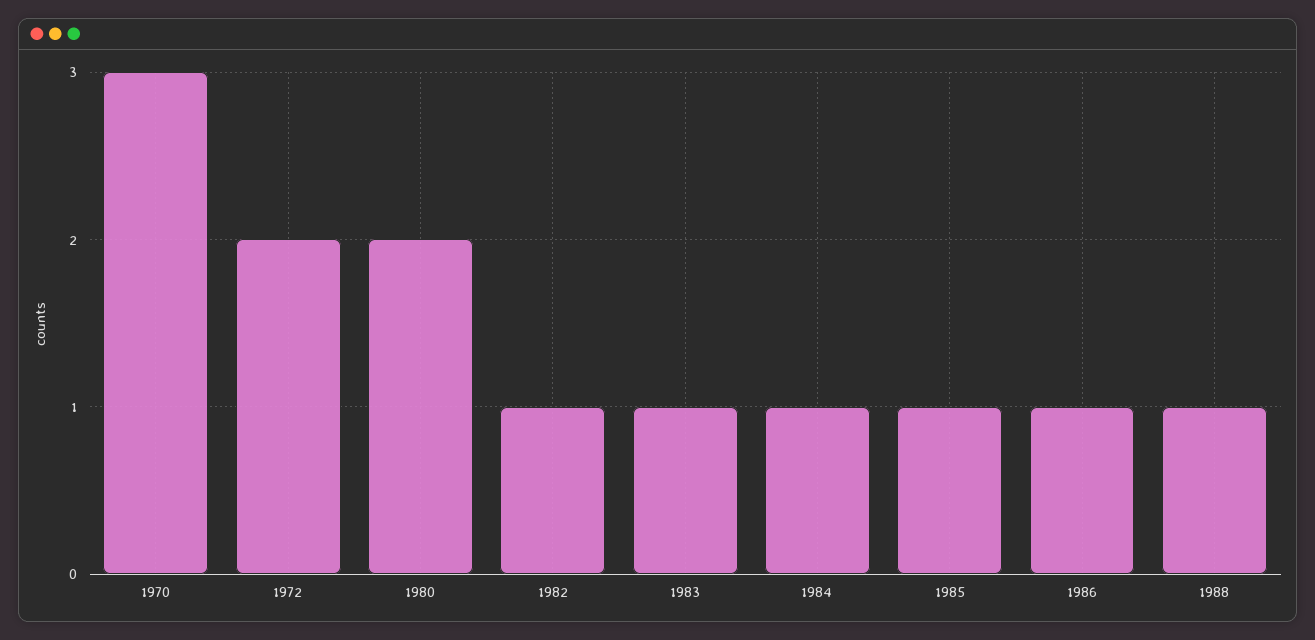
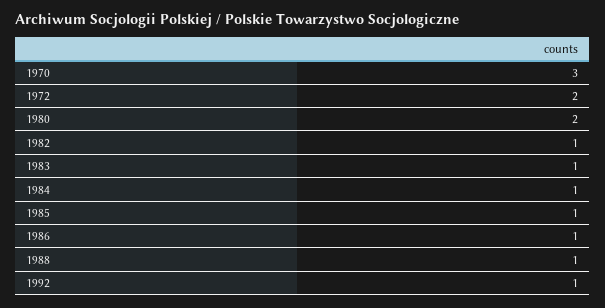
1992: none -> 1

